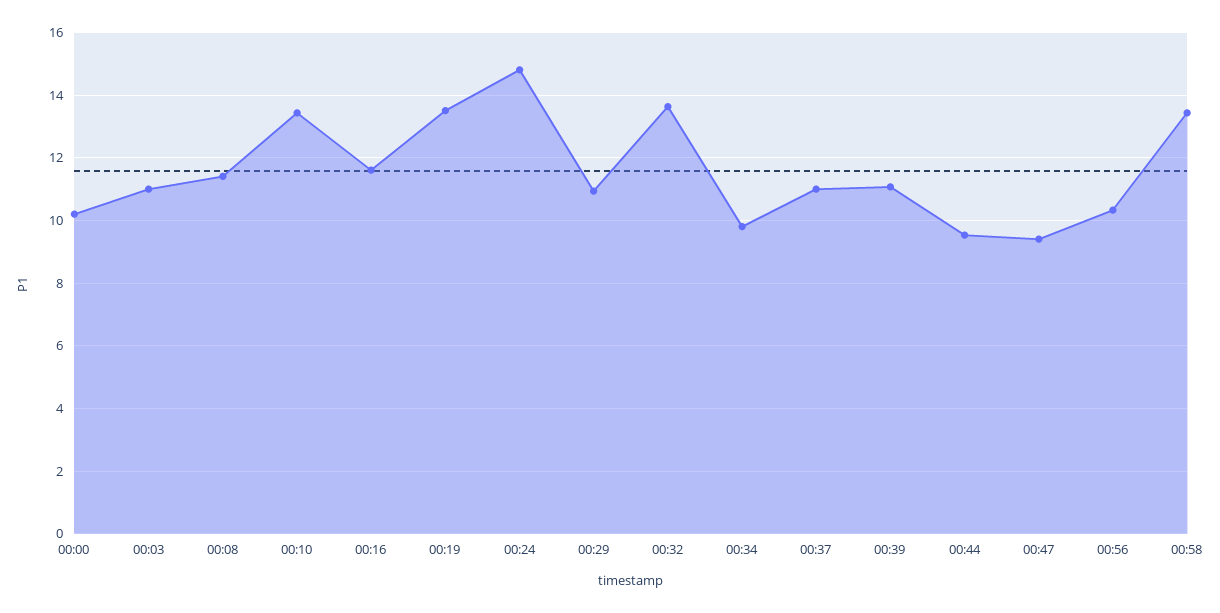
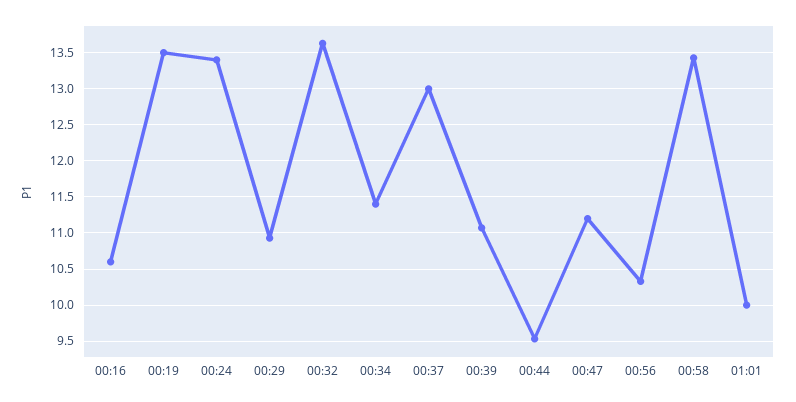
00:00: 10.2 -> none
00:03: 11 -> none
00:08: 11.4 -> none
00:10: 13.4 -> none
00:16: 11.6 -> 10.6
00:24: 14.8 -> 13.4
00:34: 9.8 -> 11.4
00:37: 11 -> 13
00:47: 9.4 -> 11.2
01:01: none -> 10

